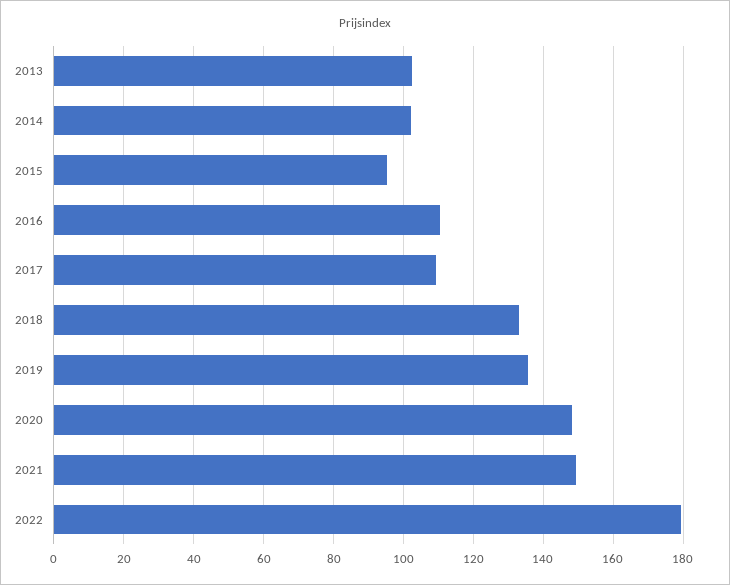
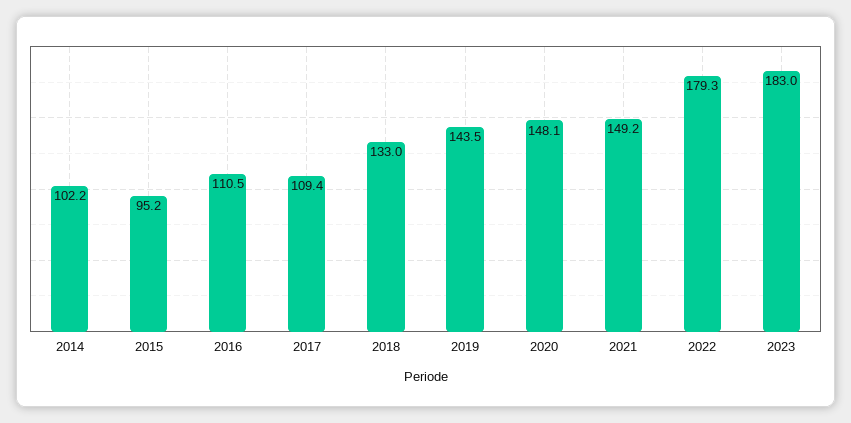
2013: 102 -> none
2019: 136 -> 143.5
2023: none -> 183

